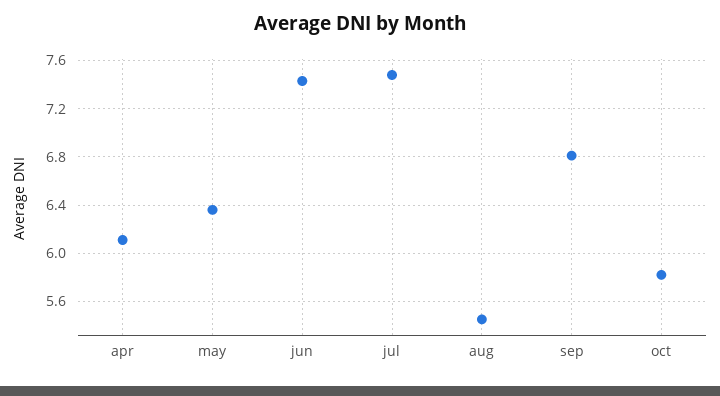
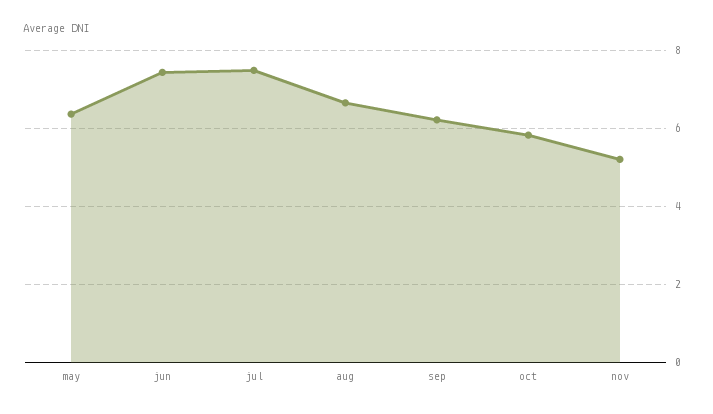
apr: 6.1 -> none
aug: 5.45 -> 6.6
sep: 6.8 -> 6.2
nov: none -> 5.2

